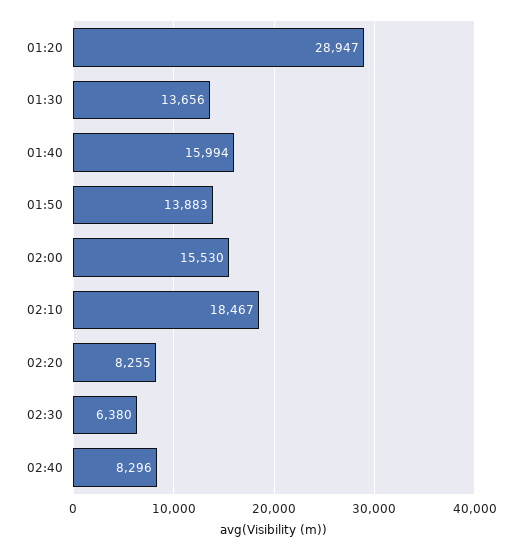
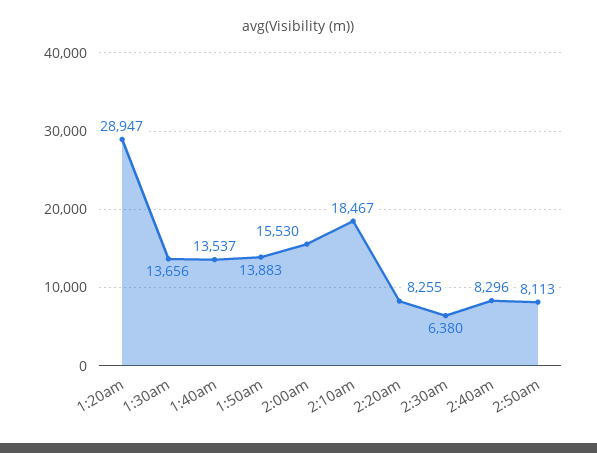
01:40: 15994 -> 13537
2:50am: none -> 8113

